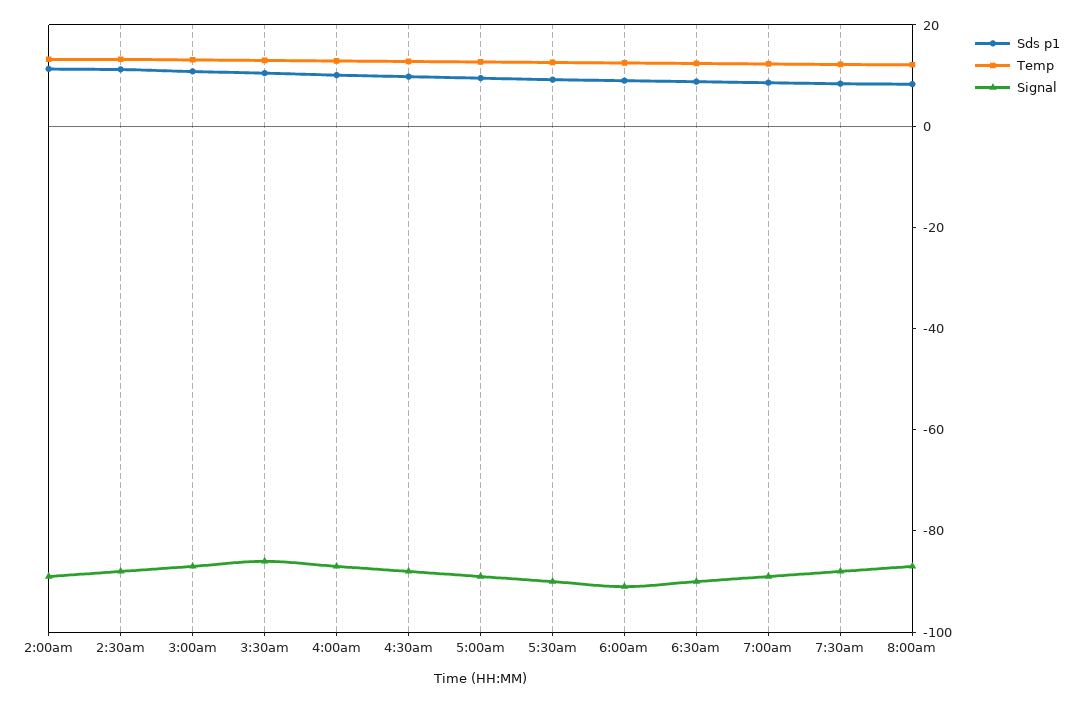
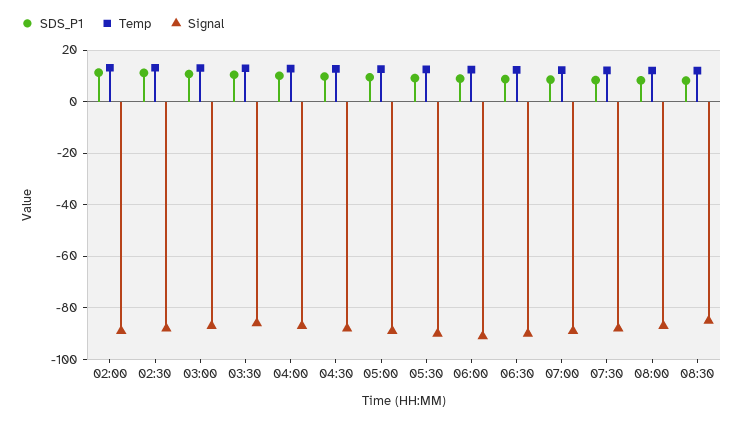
Sds p1, 08:30: none -> 7.5
Temp, 08:30: none -> 12.5
Signal, 08:30: none -> -85

